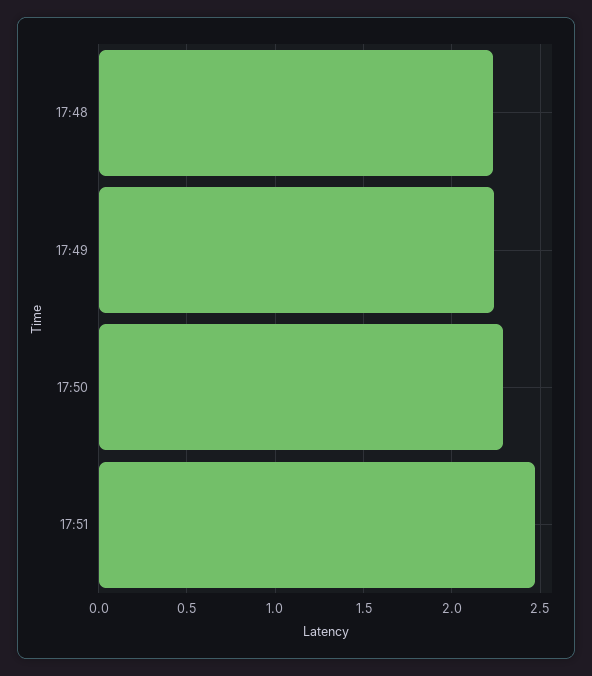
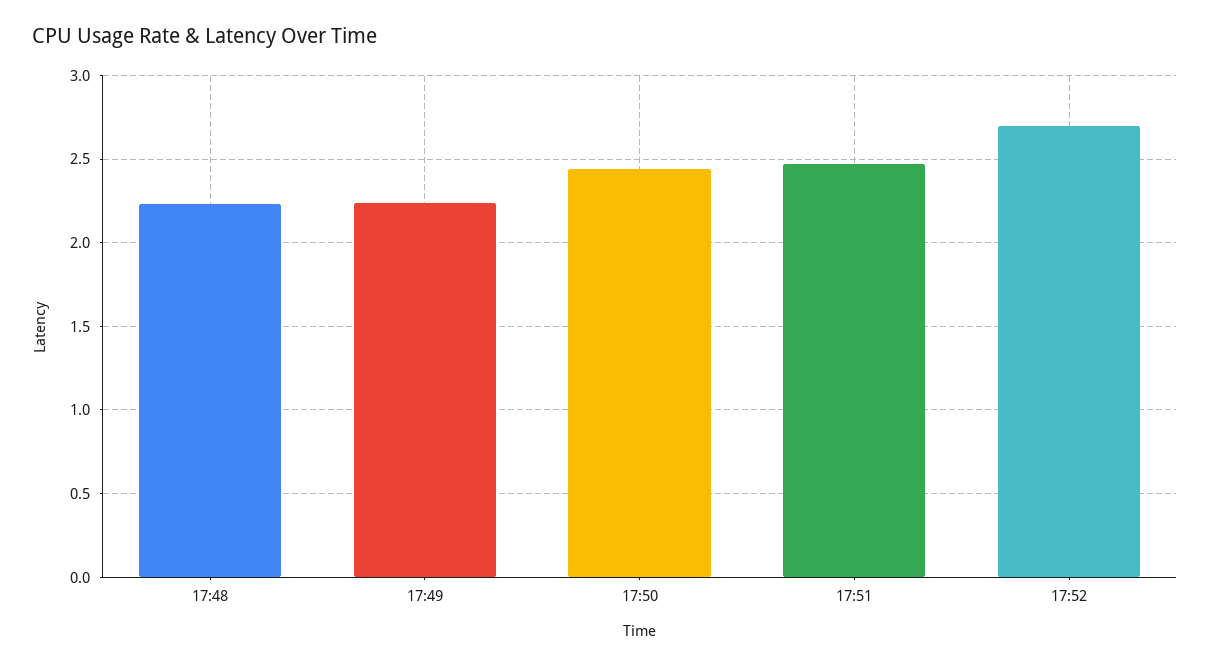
17:50: 2.3 -> 2.45
17:52: none -> 2.7

